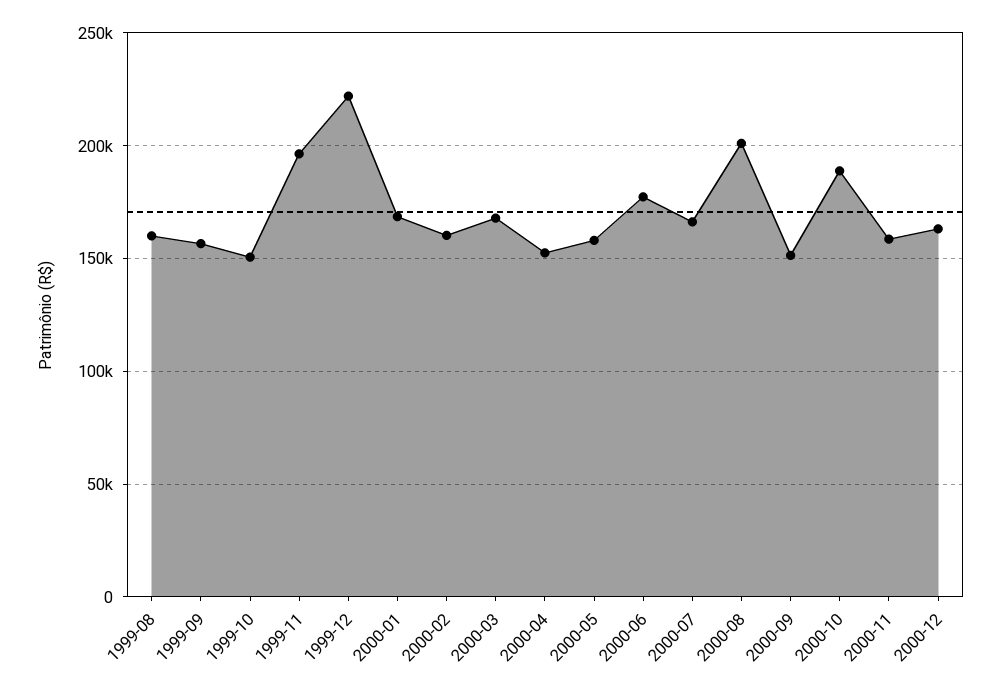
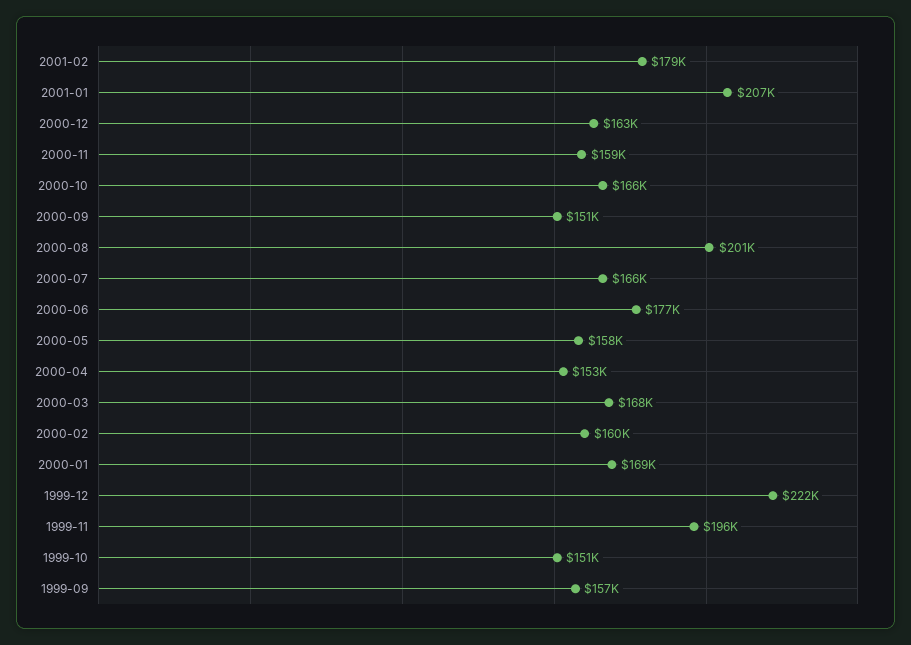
1999-08: 160000 -> none
2000-10: 190000 -> 166000
2001-02: none -> 179000
2001-01: none -> 207000

